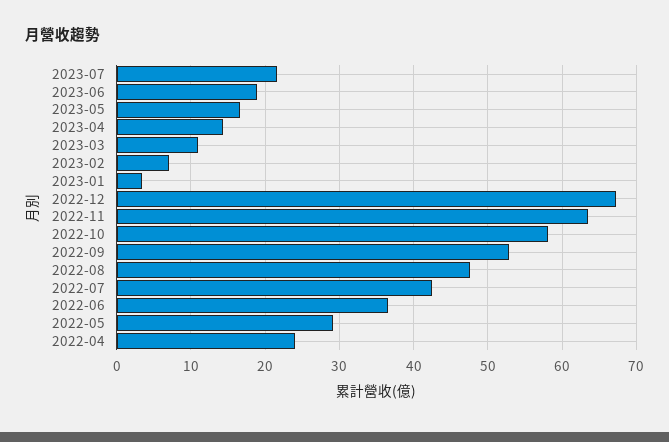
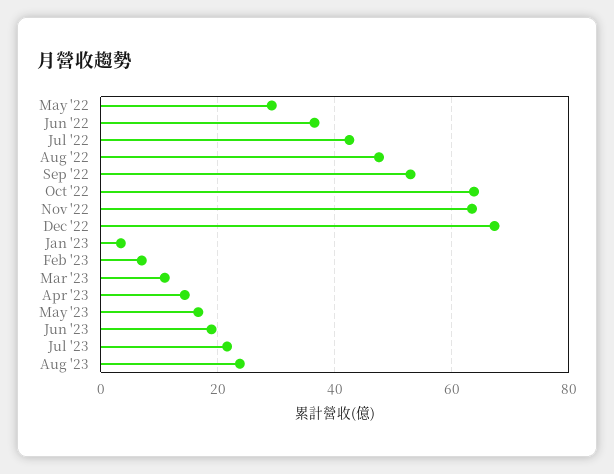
2022-10: 58 -> 64
2022-04: 24 -> none
Aug '23: none -> 24

